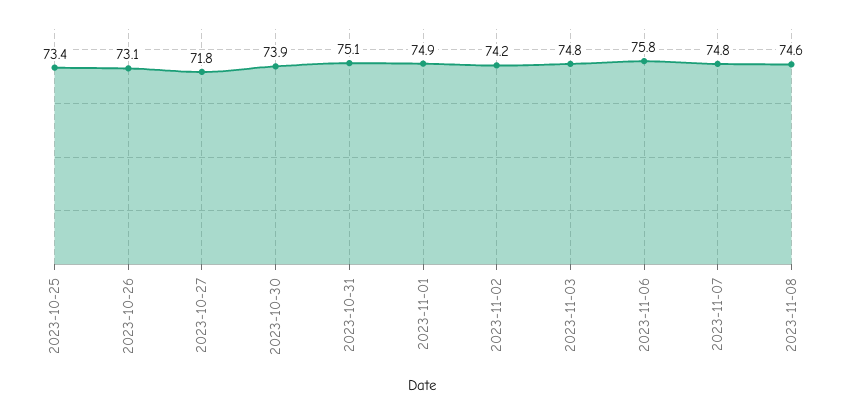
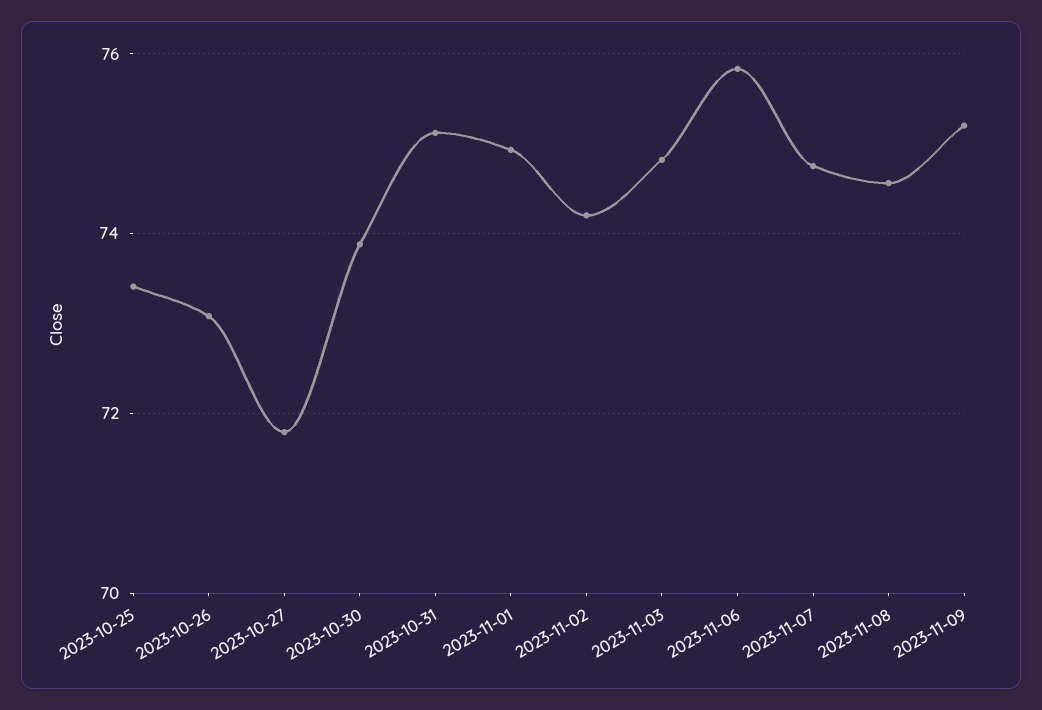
2023-11-09: none -> 75.2

